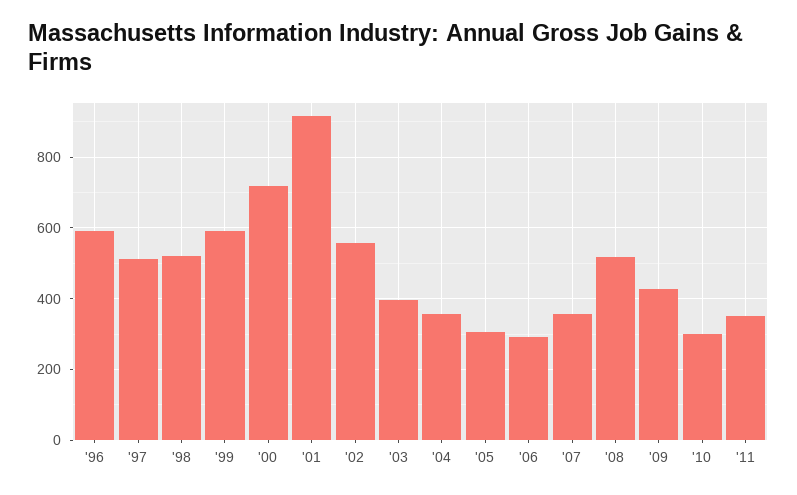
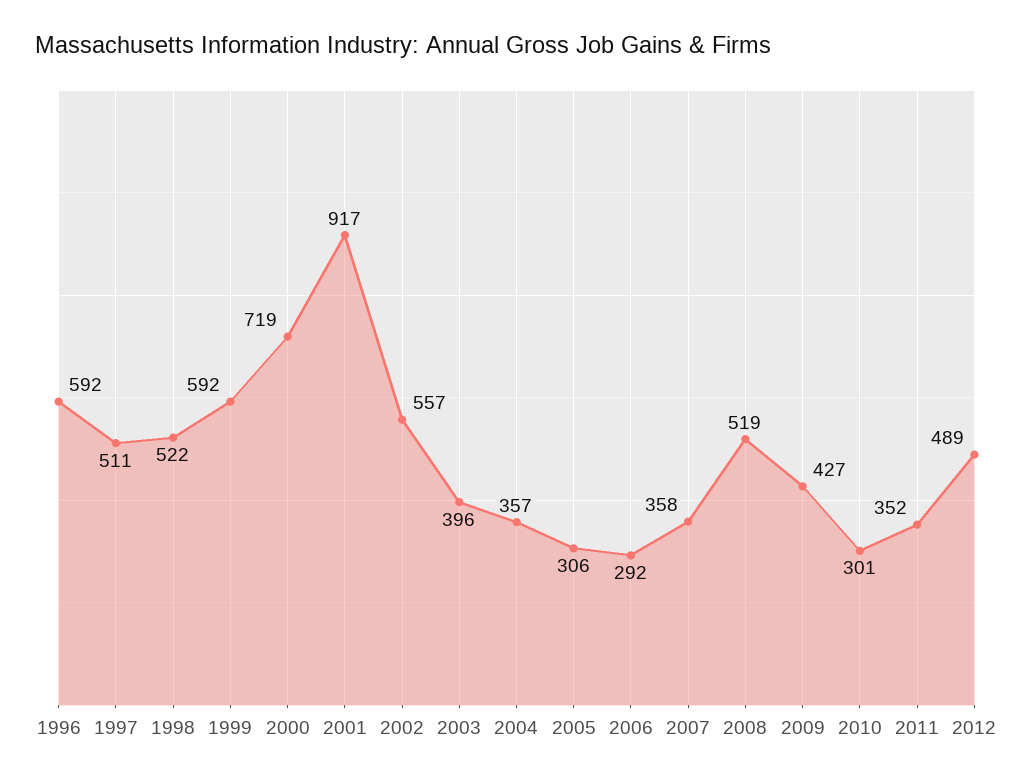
2012: none -> 489

